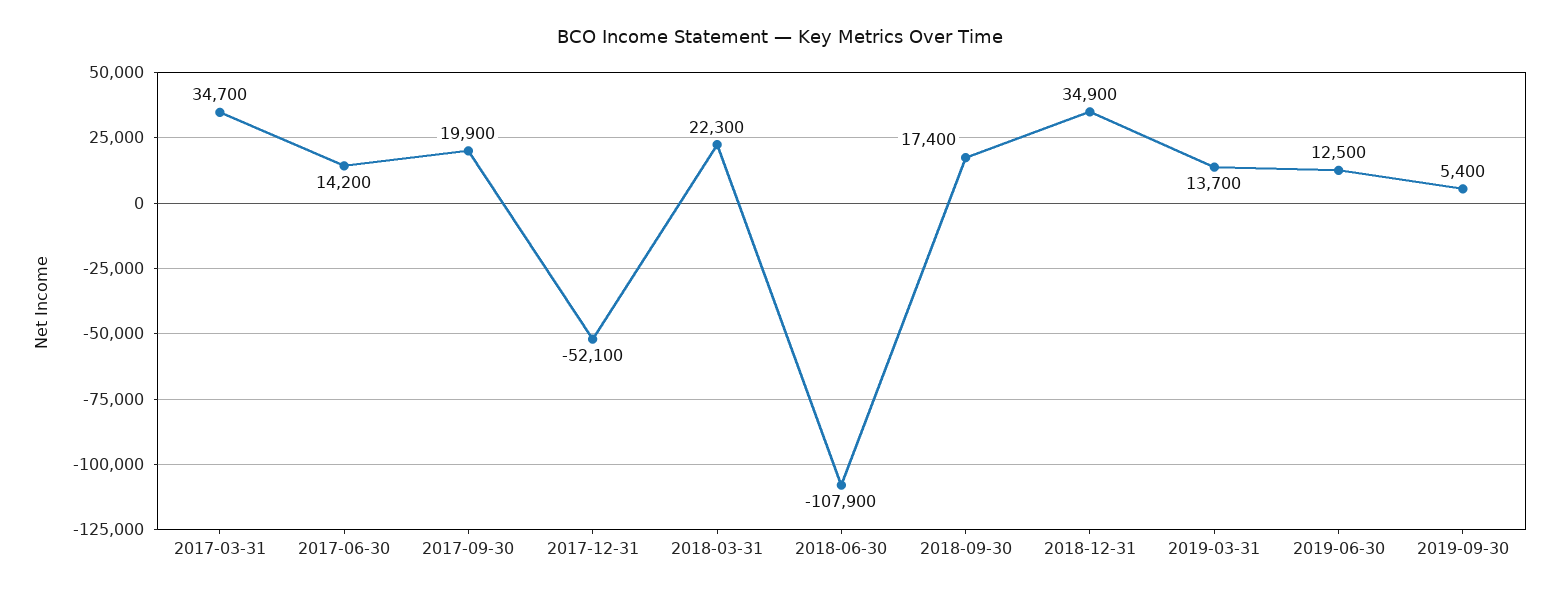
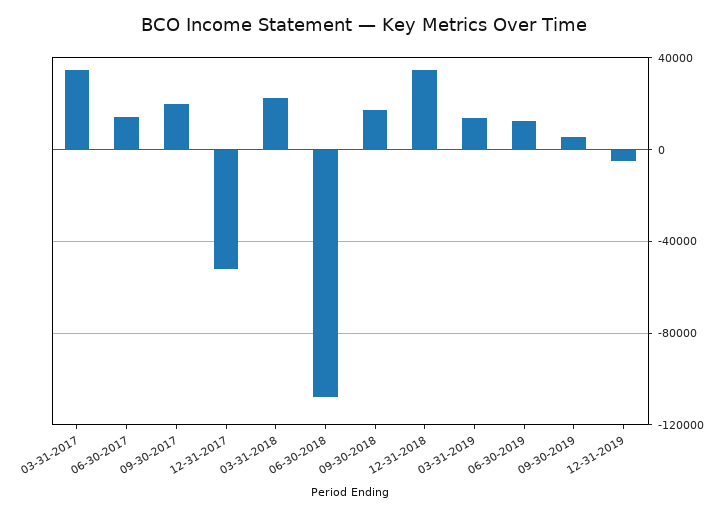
12-31-2019: none -> -5000

